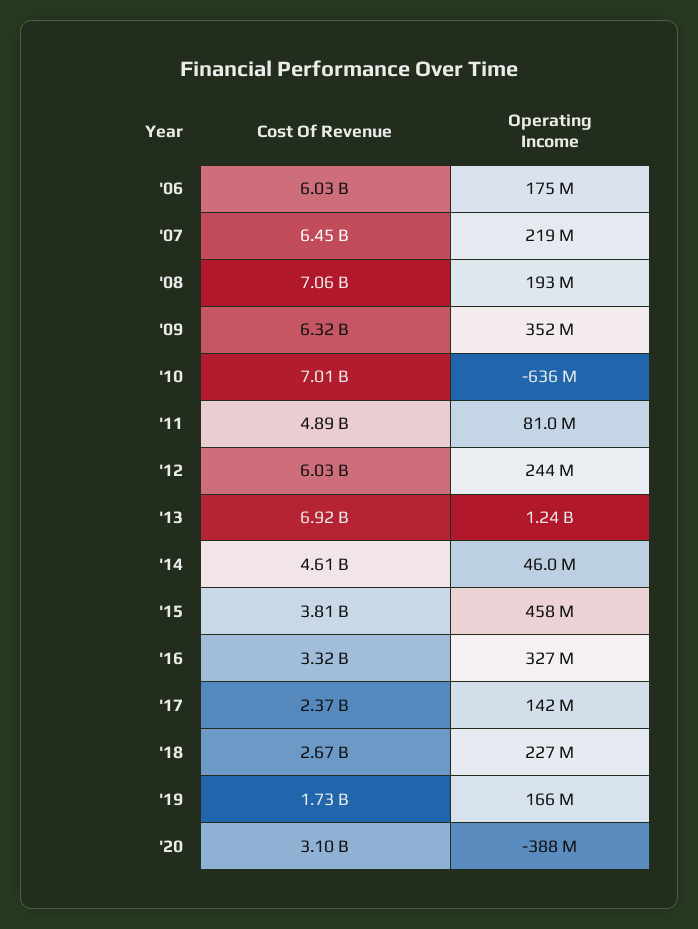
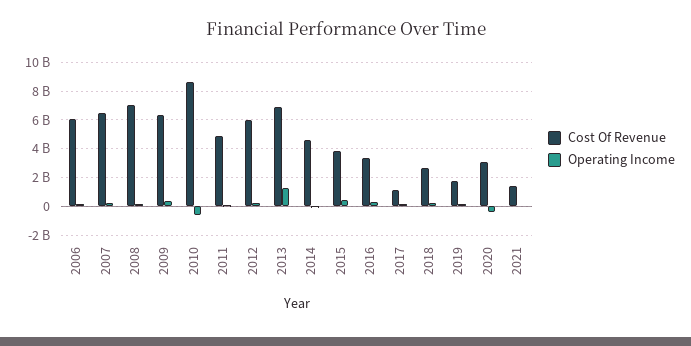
Cost Of Revenue, '10: 7010000000 -> 8500000000
Cost Of Revenue, '17: 2370000000 -> 1000000000
Cost Of Revenue, 2021: none -> 1500000000
Operating Income, 2021: none -> 0

